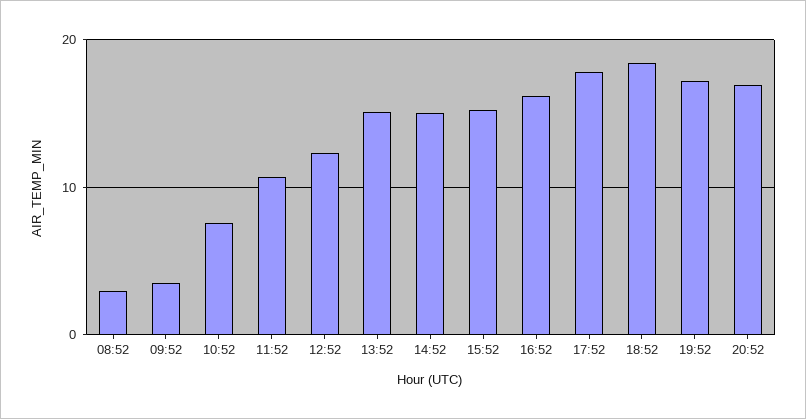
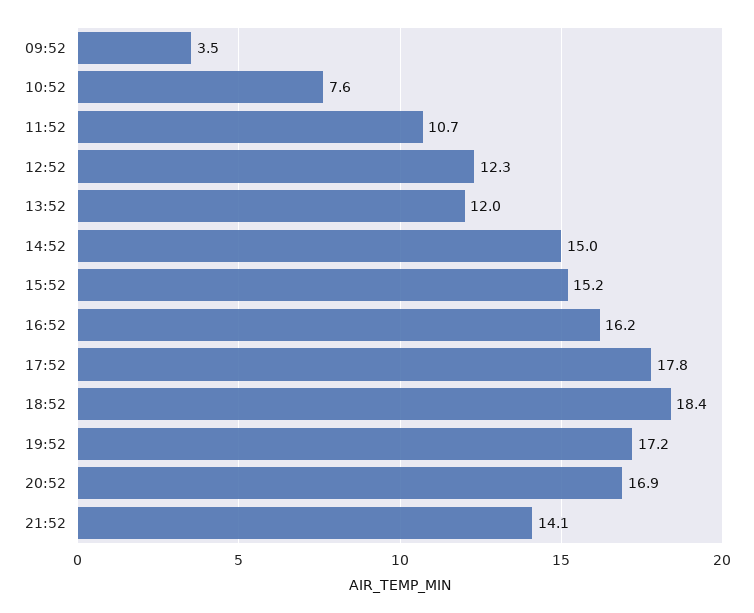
08:52: 3 -> none
13:52: 15 -> 12
21:52: none -> 14.1

